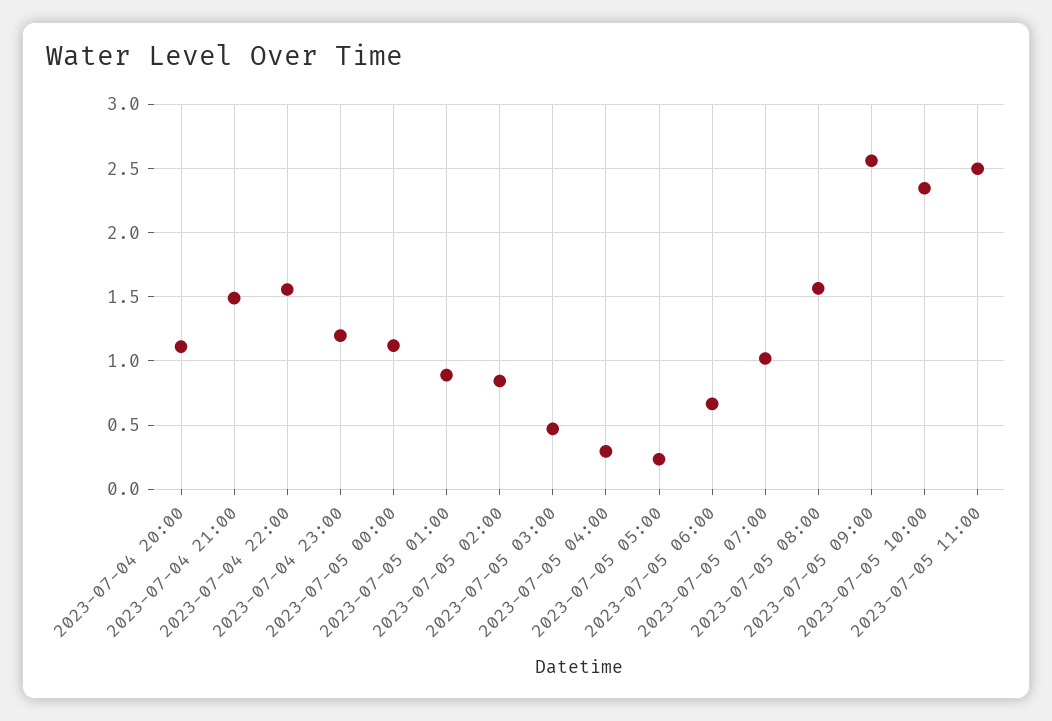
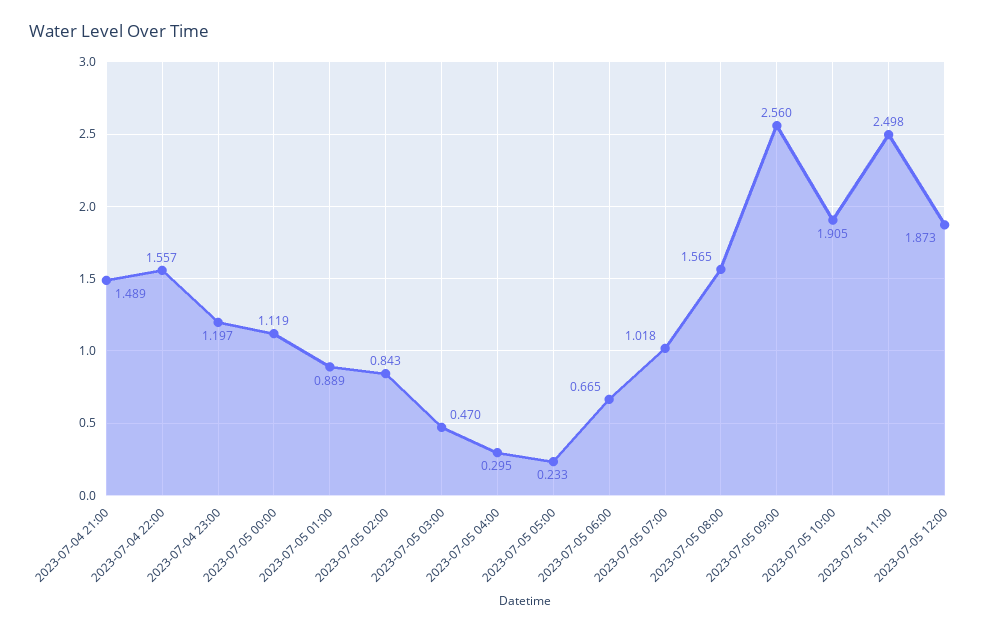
2023-07-04 20:00: 1.1 -> none
2023-07-05 10:00: 2.35 -> 1.905
2023-07-05 12:00: none -> 1.873

